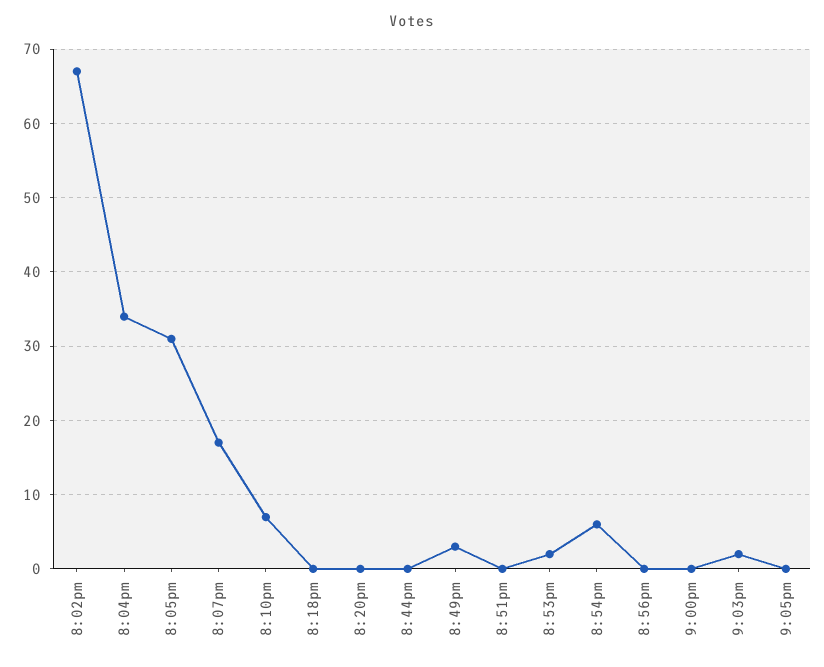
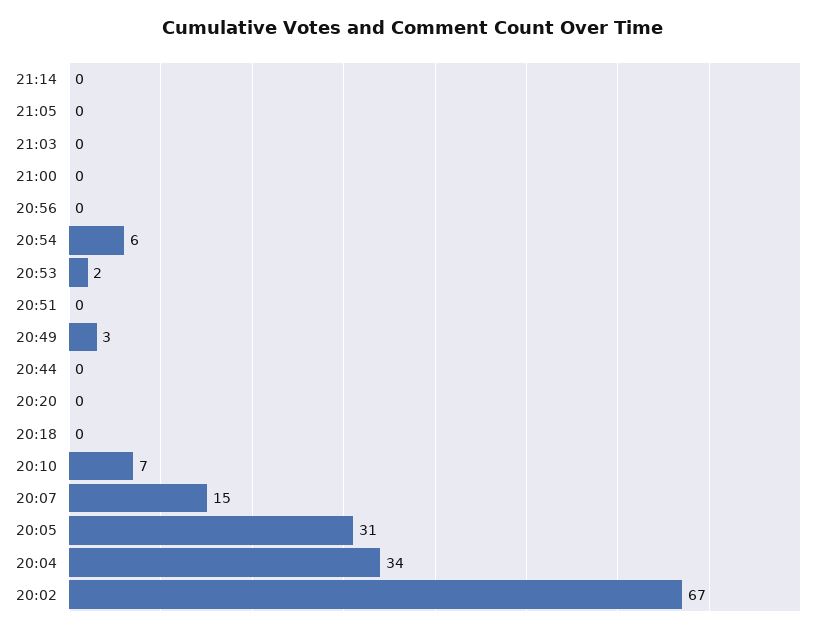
8:07pm: 17 -> 15
9:03pm: 2 -> 0
21:14: none -> 0

